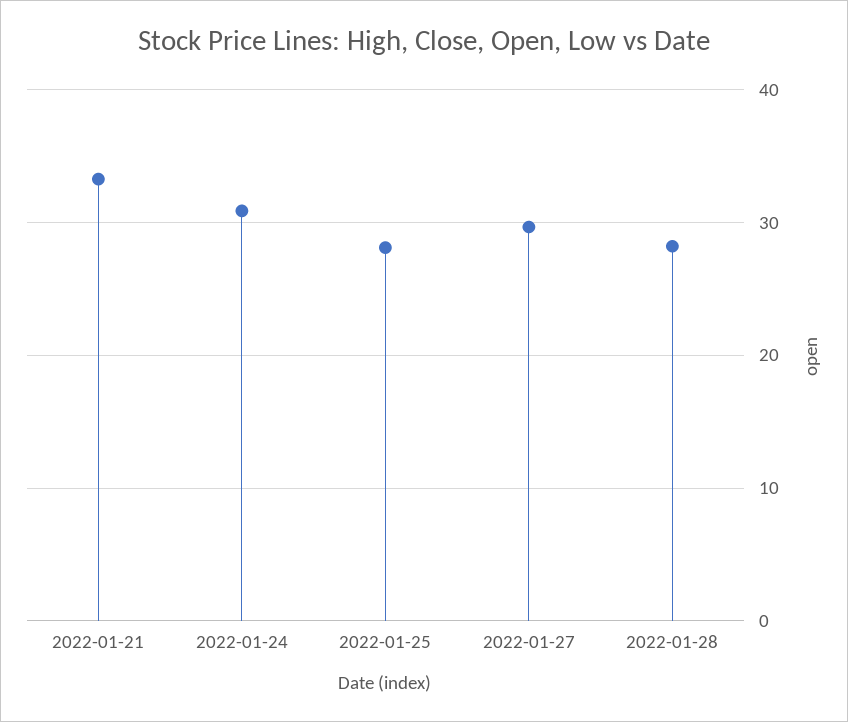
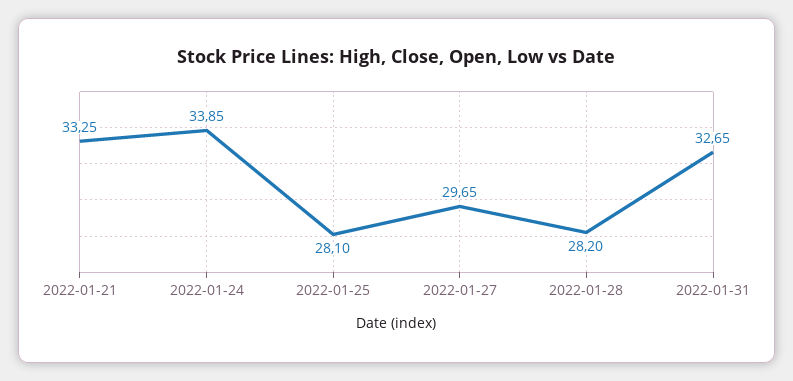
2022-01-24: 31 -> 33.85
2022-01-31: none -> 32.65

